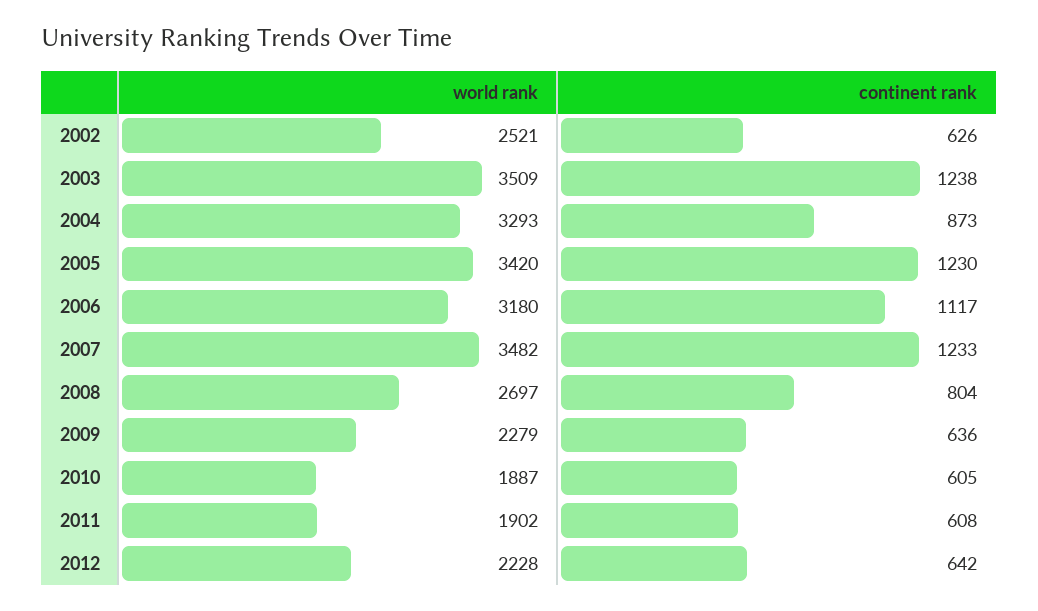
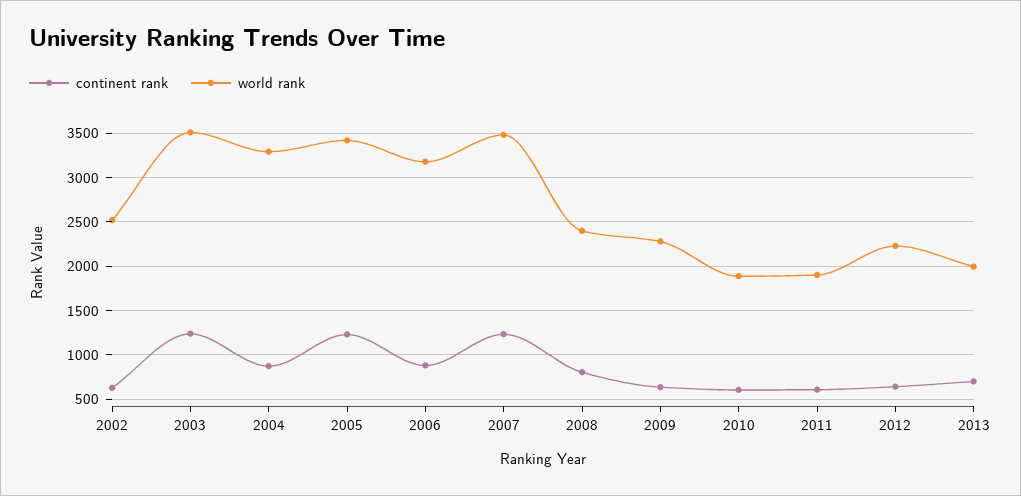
continent rank, 2006: 1117 -> 900
world rank, 2008: 2697 -> 2400
continent rank, 2013: none -> 700
world rank, 2013: none -> 2000

